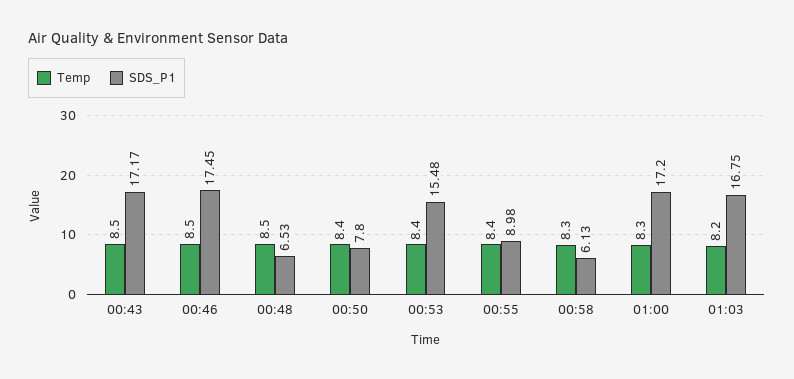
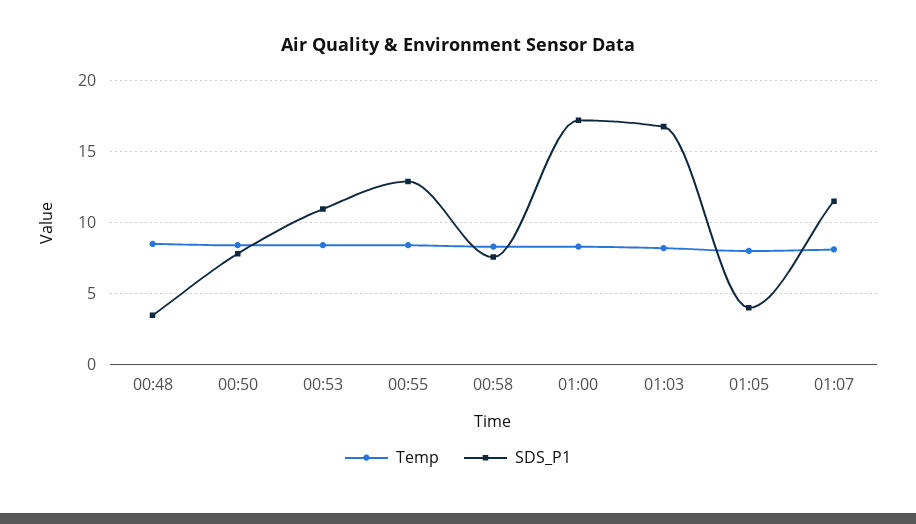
Temp, 00:43: 8.5 -> none
SDS_P1, 00:43: 17.17 -> none
Temp, 00:46: 8.5 -> none
SDS_P1, 00:46: 17.45 -> none
SDS_P1, 00:48: 6.53 -> 3.5
SDS_P1, 00:53: 15.48 -> 11
SDS_P1, 00:55: 8.98 -> 13
SDS_P1, 00:58: 6.13 -> 7.5
Temp, 01:05: none -> 8
SDS_P1, 01:05: none -> 4
Temp, 01:07: none -> 8
SDS_P1, 01:07: none -> 11.5

